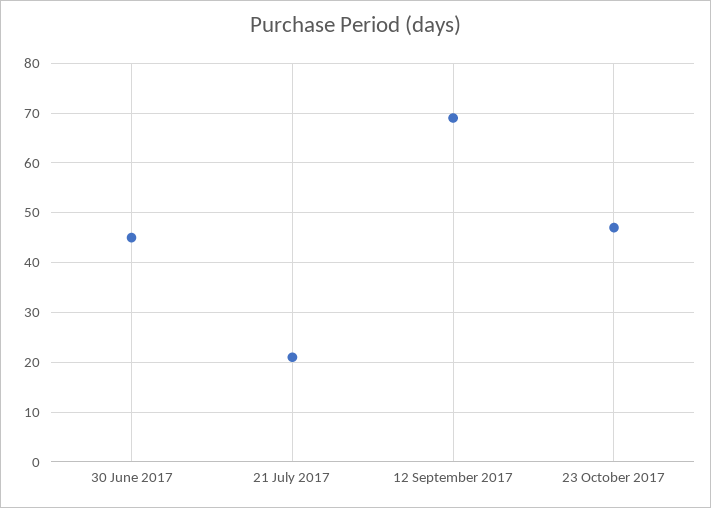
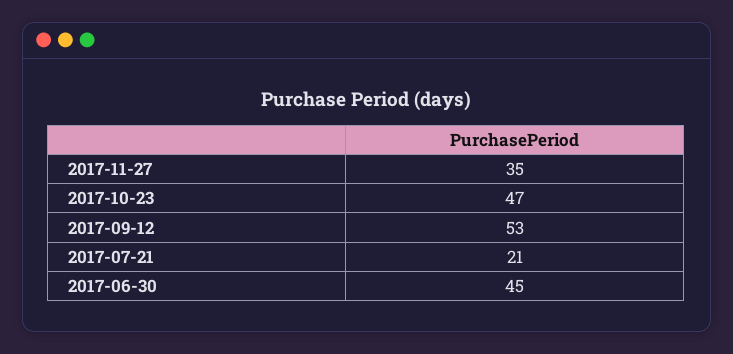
12 September 2017: 70 -> 53
2017-11-27: none -> 35

